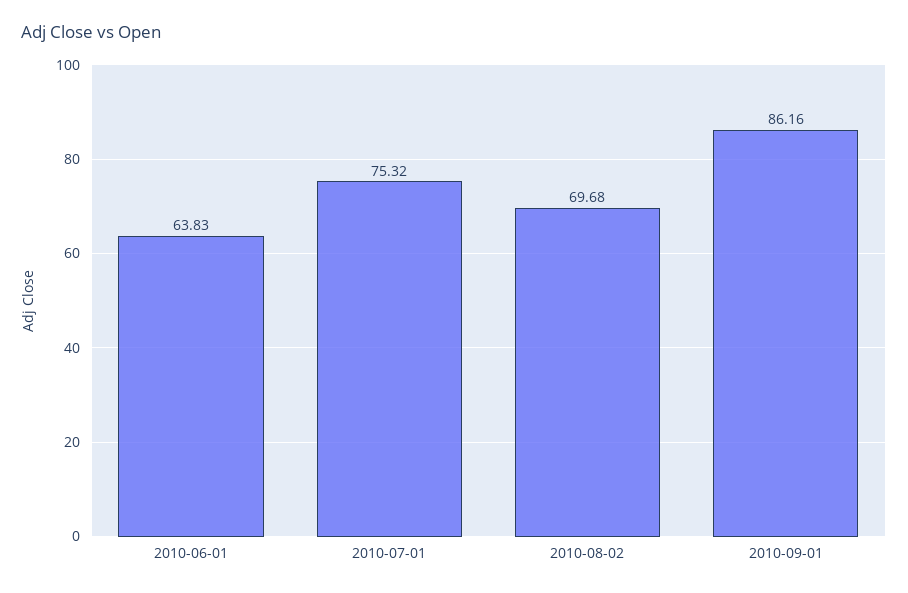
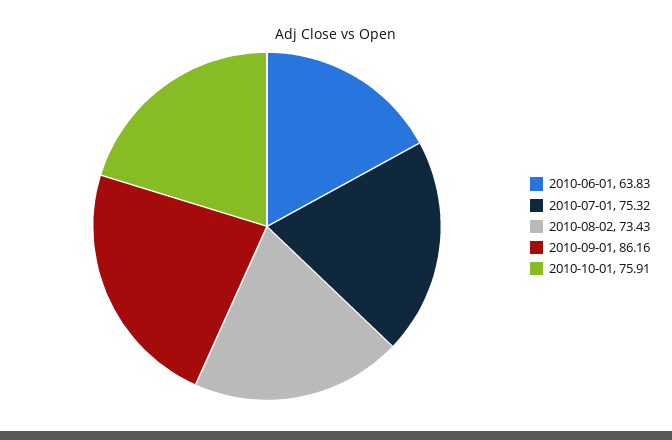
2010-08-02: 69.68 -> 73.43
2010-10-01: none -> 75.91

